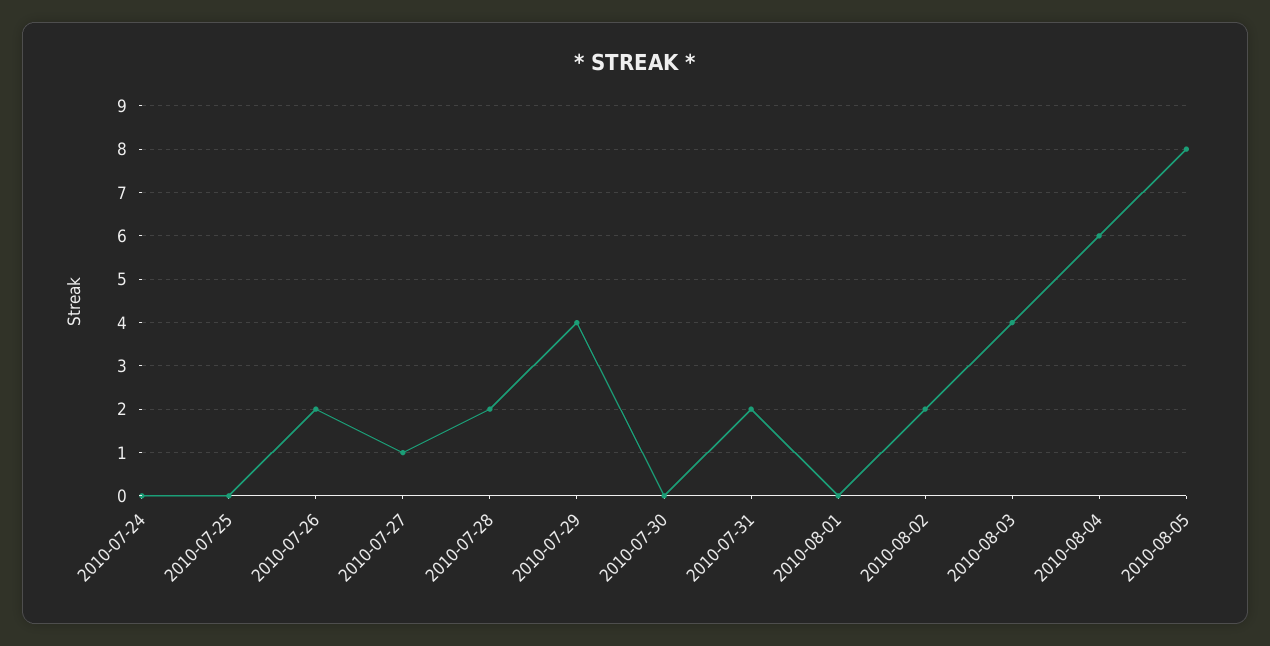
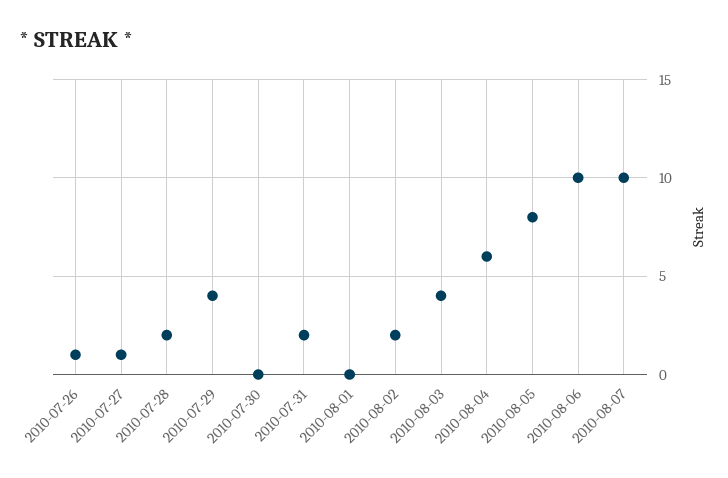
2010-07-24: 0 -> none
2010-07-25: 0 -> none
2010-07-26: 2 -> 1
2010-08-06: none -> 10
2010-08-07: none -> 10

